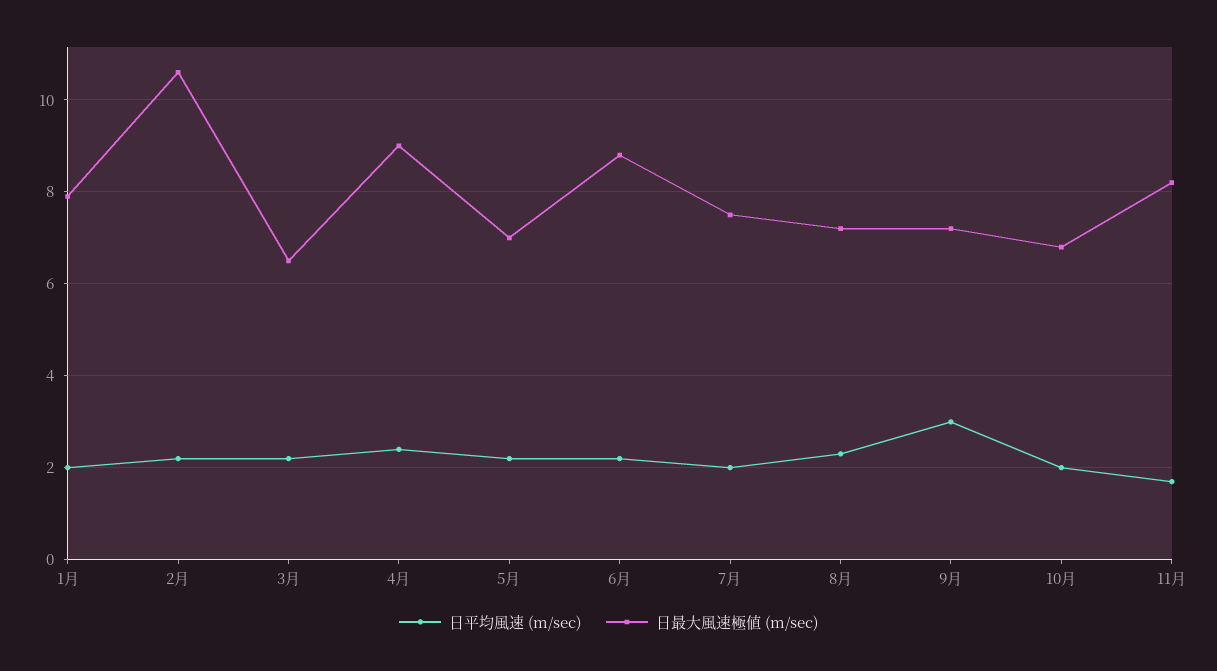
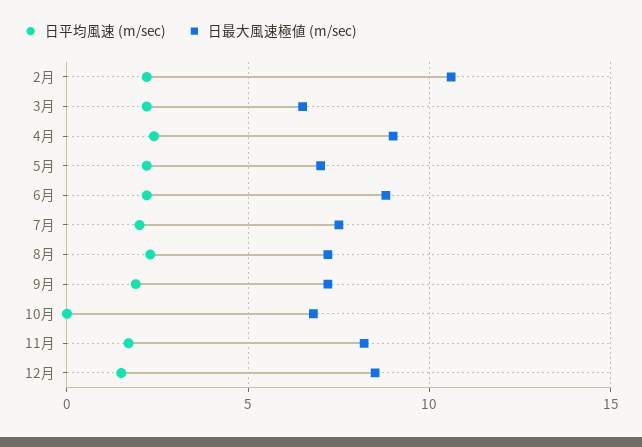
日平均風速 (m/sec), 1月: 2 -> none
日最大風速極値 (m/sec), 1月: 8 -> none
日平均風速 (m/sec), 9月: 3 -> 2
日平均風速 (m/sec), 10月: 2 -> 0
日平均風速 (m/sec), 12月: none -> 1.5
日最大風速極値 (m/sec), 12月: none -> 8.5

